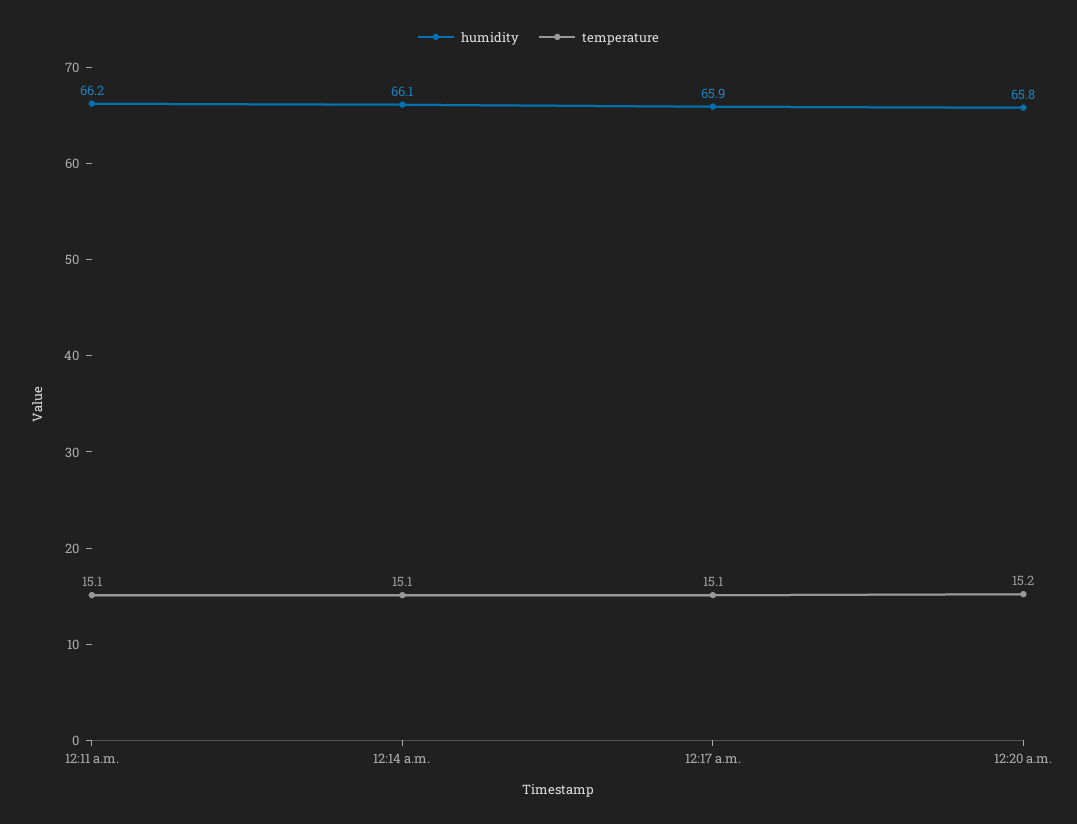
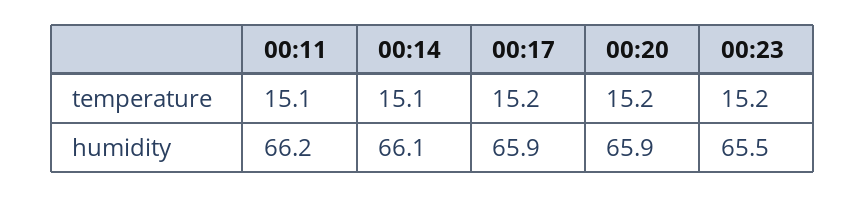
temperature, 12:17 a.m.: 15.1 -> 15.2
humidity, 12:20 a.m.: 65.8 -> 65.9
temperature, 00:23: none -> 15.2
humidity, 00:23: none -> 65.5

